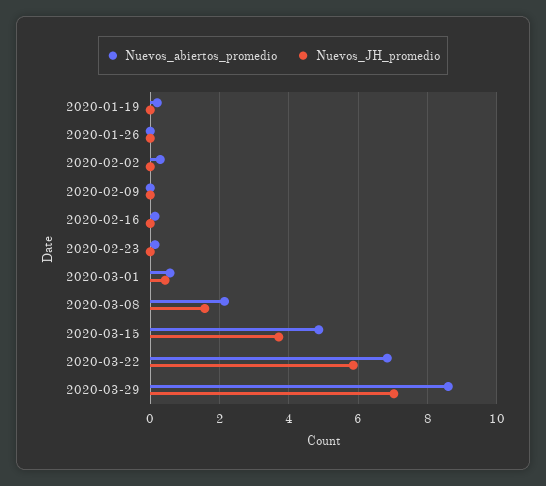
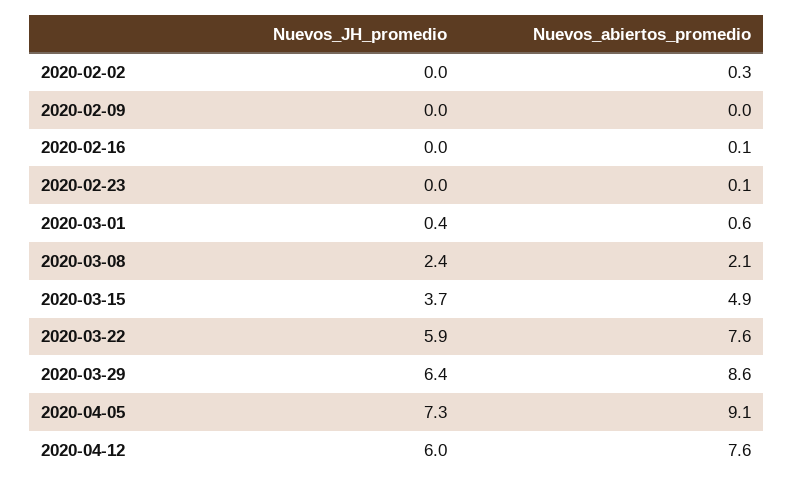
Nuevos_abiertos_promedio, 2020-01-19: 0.2 -> none
Nuevos_JH_promedio, 2020-01-19: 0 -> none
Nuevos_abiertos_promedio, 2020-01-26: 0 -> none
Nuevos_JH_promedio, 2020-01-26: 0 -> none
Nuevos_JH_promedio, 2020-03-08: 1.6 -> 2.4
Nuevos_abiertos_promedio, 2020-03-22: 6.8 -> 7.6
Nuevos_JH_promedio, 2020-03-29: 7 -> 6.4
Nuevos_JH_promedio, 2020-04-05: none -> 7.3
Nuevos_abiertos_promedio, 2020-04-05: none -> 9.1
Nuevos_JH_promedio, 2020-04-12: none -> 6
Nuevos_abiertos_promedio, 2020-04-12: none -> 7.6

